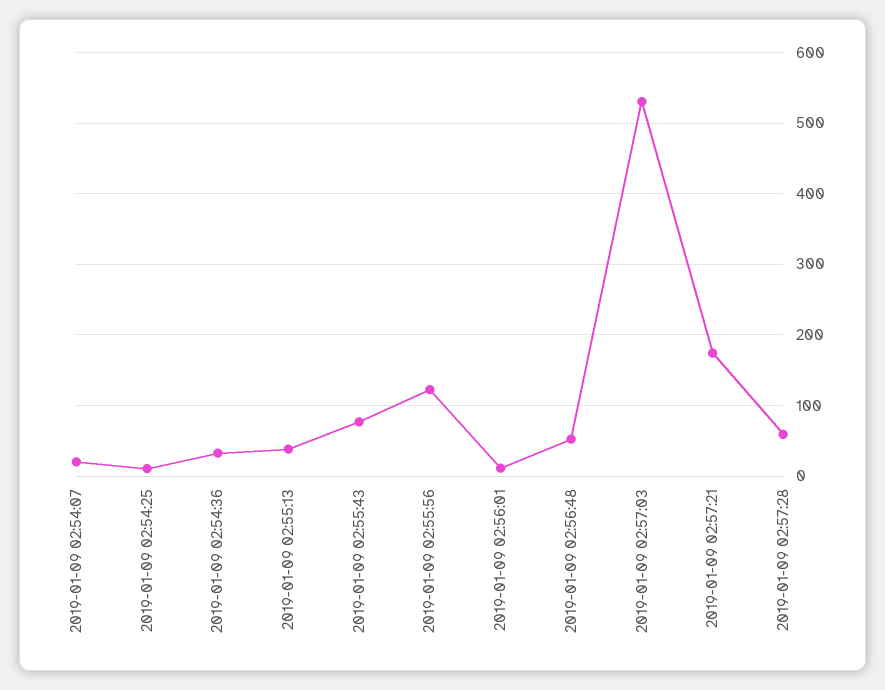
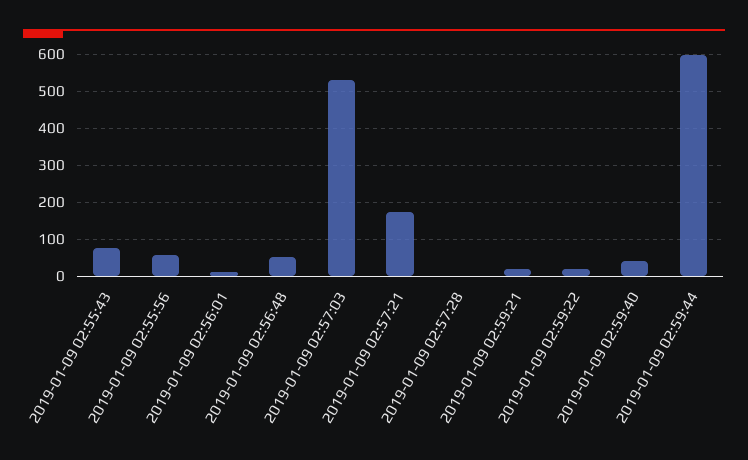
2019-01-09 02:54:07: 20 -> none
2019-01-09 02:54:25: 10 -> none
2019-01-09 02:54:36: 30 -> none
2019-01-09 02:55:13: 40 -> none
2019-01-09 02:55:56: 120 -> 60
2019-01-09 02:57:28: 60 -> 0
2019-01-09 02:59:21: none -> 20
2019-01-09 02:59:22: none -> 20
2019-01-09 02:59:40: none -> 40
2019-01-09 02:59:44: none -> 600

